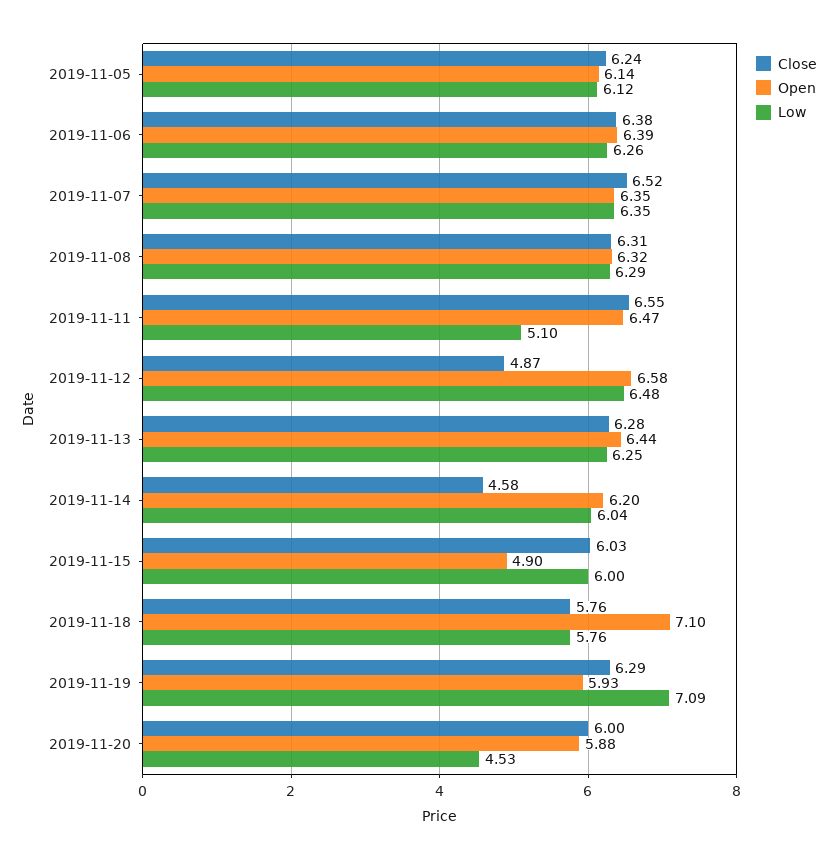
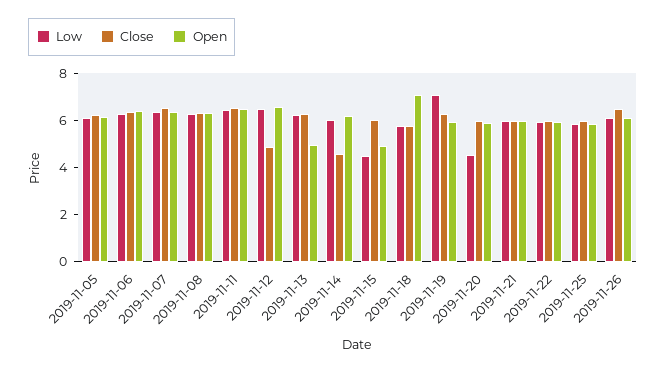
Low, 2019-11-11: 5.1 -> 6.5
Open, 2019-11-13: 6.44 -> 5
Low, 2019-11-15: 6 -> 4.5
Low, 2019-11-21: none -> 6
Close, 2019-11-21: none -> 6
Open, 2019-11-21: none -> 6
Low, 2019-11-22: none -> 6
Close, 2019-11-22: none -> 6
Open, 2019-11-22: none -> 6
Low, 2019-11-25: none -> 6
Close, 2019-11-25: none -> 6
Open, 2019-11-25: none -> 6
Low, 2019-11-26: none -> 6
Close, 2019-11-26: none -> 6.5
Open, 2019-11-26: none -> 6

